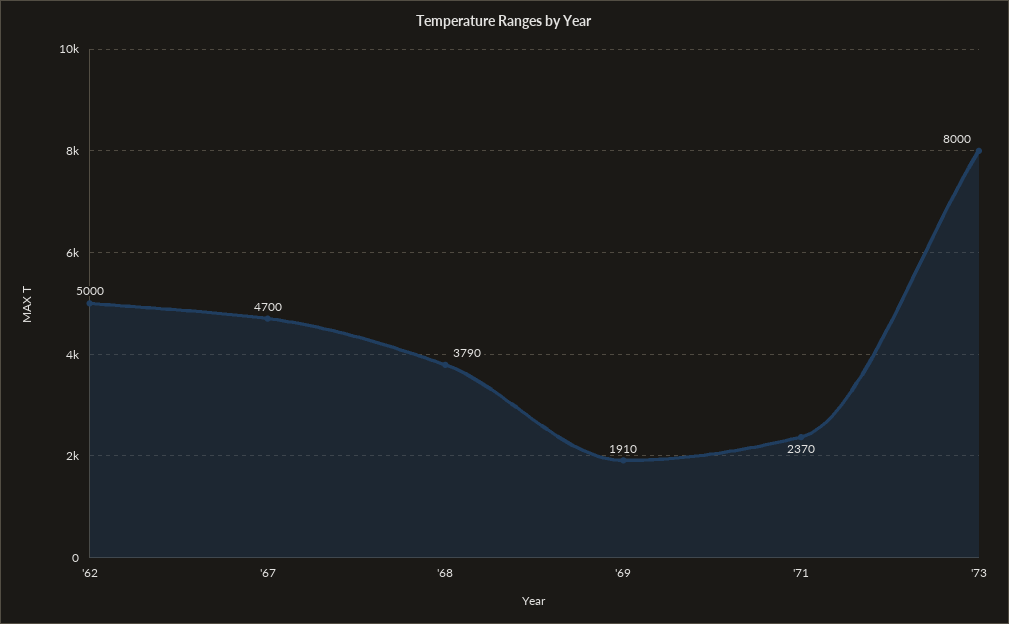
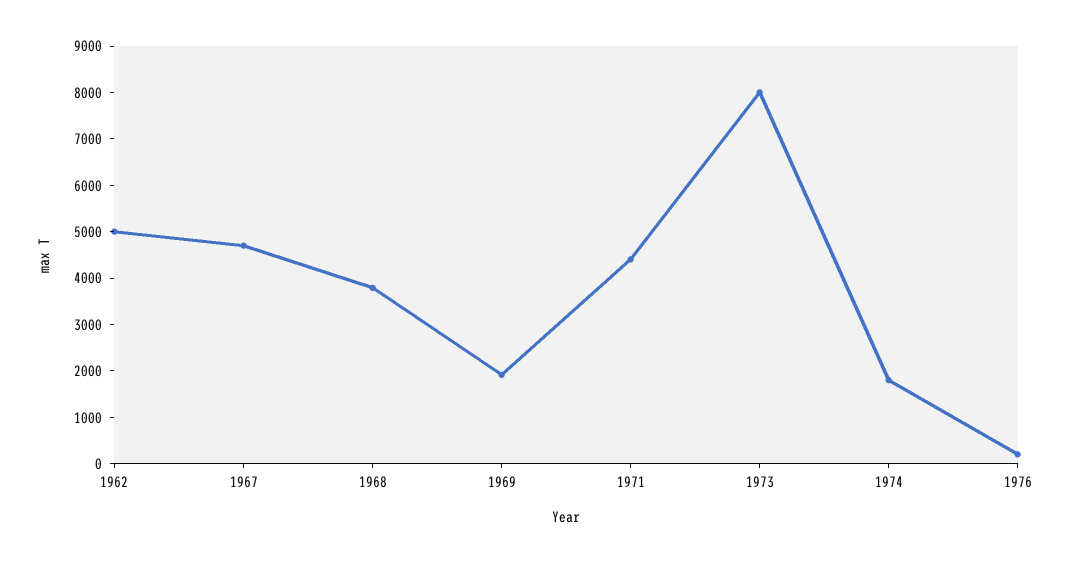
'71: 2370 -> 4400
1974: none -> 1800
1976: none -> 200

